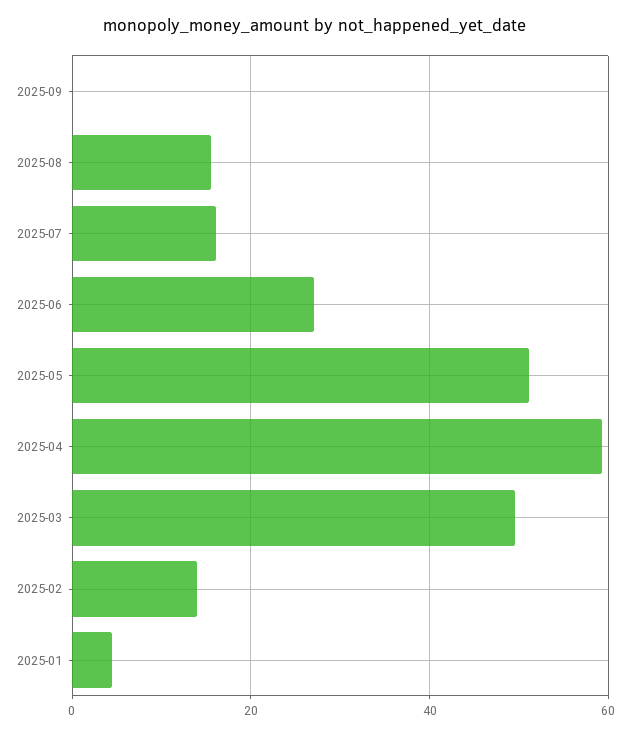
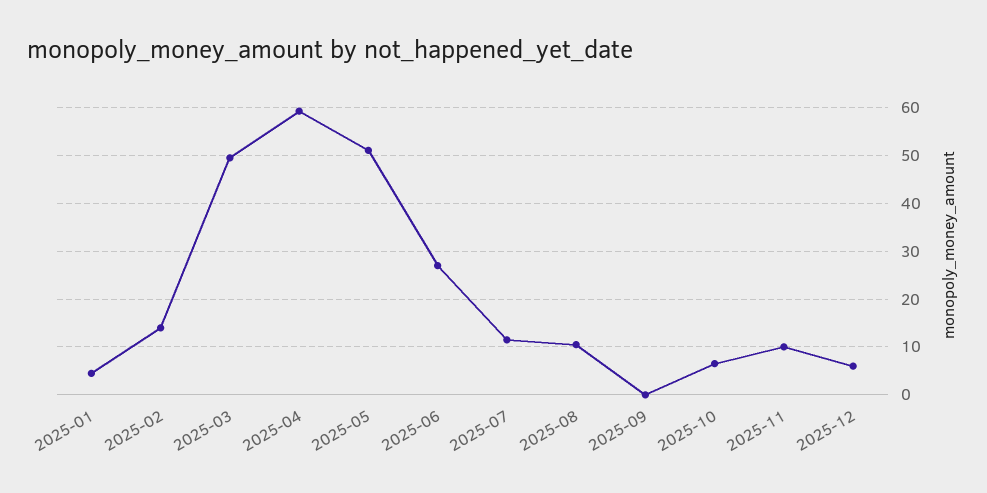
2025-08: 16 -> 10
2025-07: 16 -> 12
2025-10: none -> 6
2025-11: none -> 10
2025-12: none -> 6

